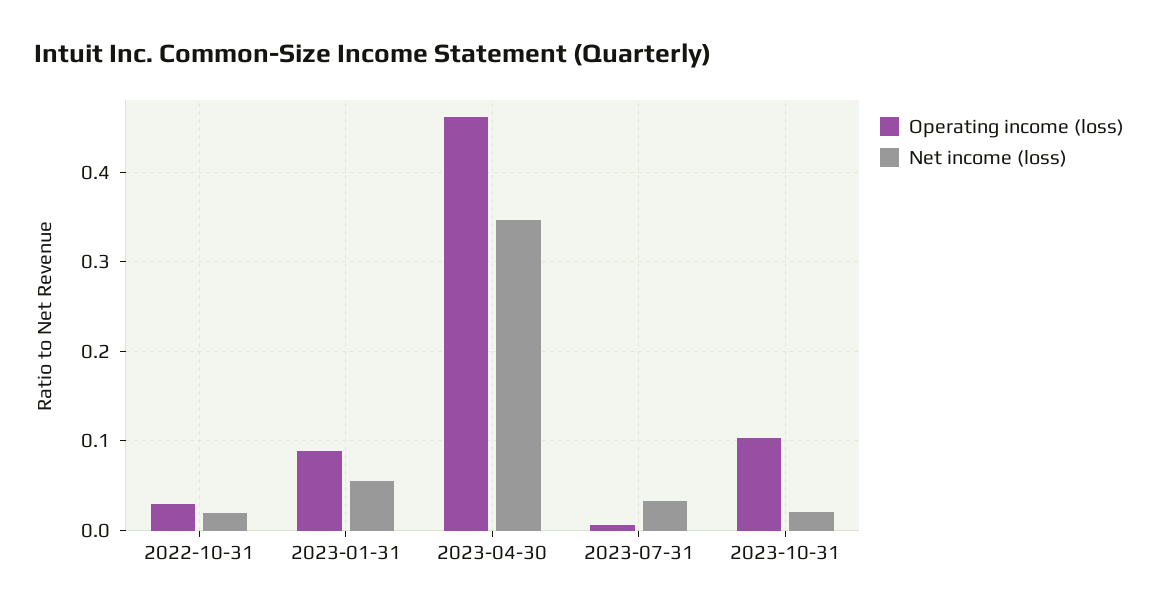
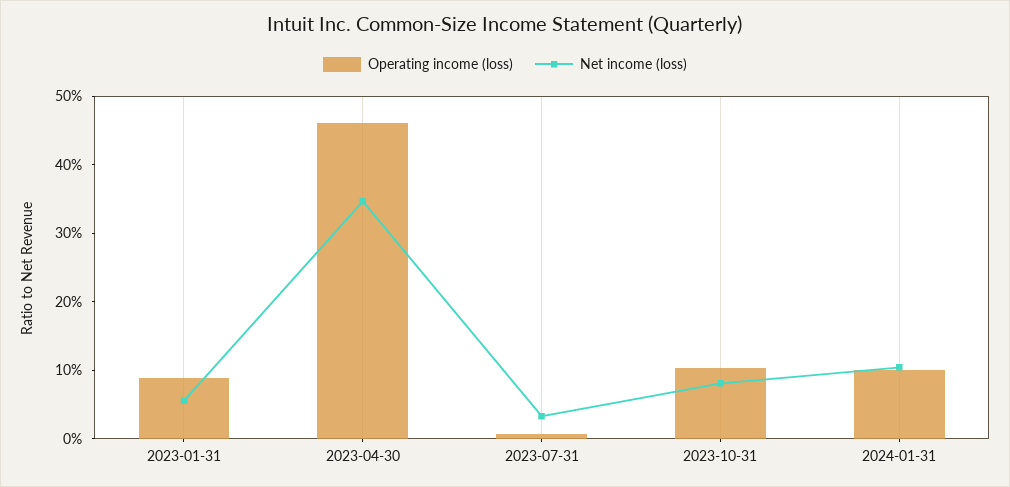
Operating income (loss), 2022-10-31: 0.03 -> none
Net income (loss), 2022-10-31: 0.02 -> none
Net income (loss), 2023-10-31: 0.02 -> 0.08
Operating income (loss), 2024-01-31: none -> 0.1
Net income (loss), 2024-01-31: none -> 0.1

